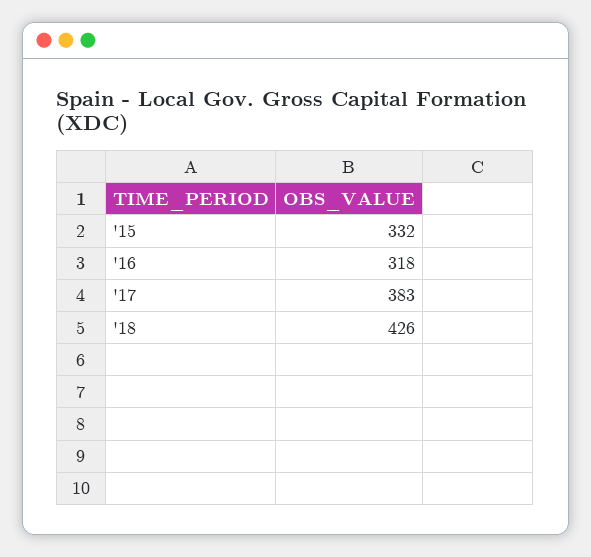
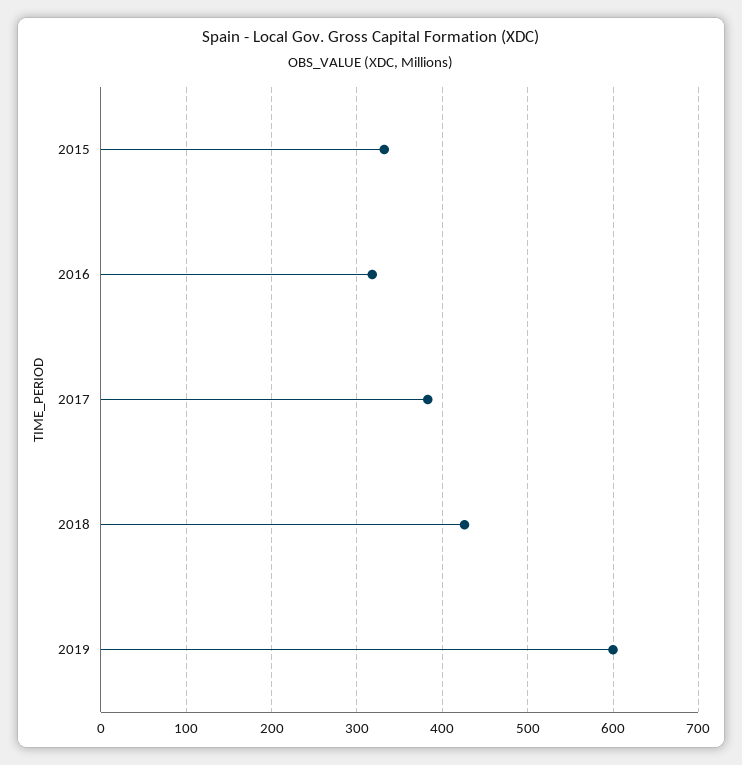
2019: none -> 600

